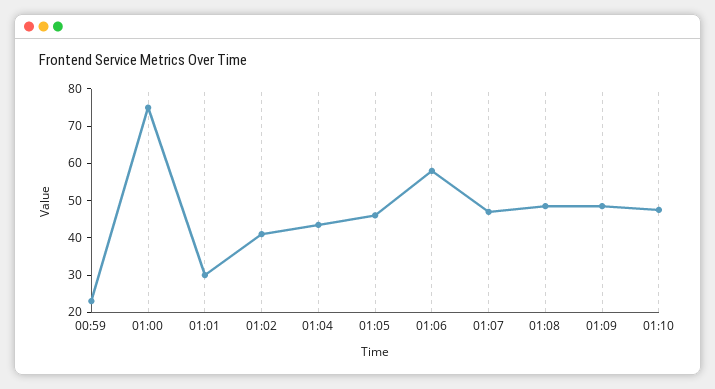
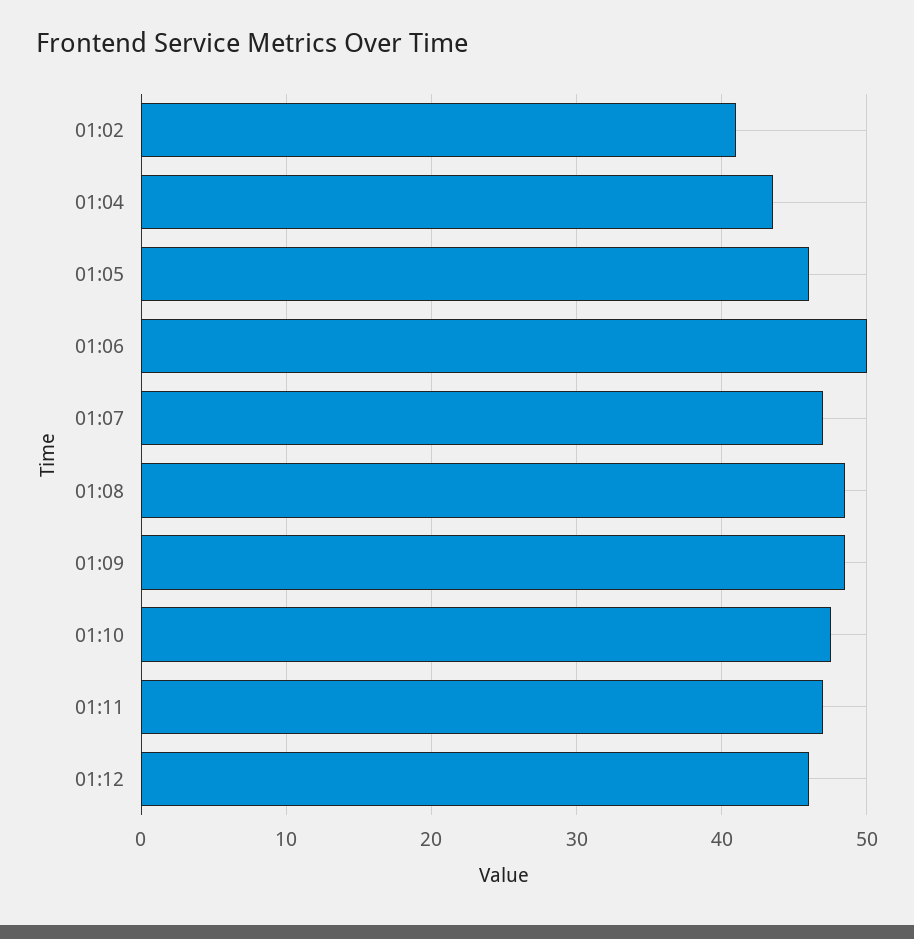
00:59: 22.5 -> none
01:00: 75 -> none
01:01: 30 -> none
01:06: 57.5 -> 50
01:11: none -> 47
01:12: none -> 46

